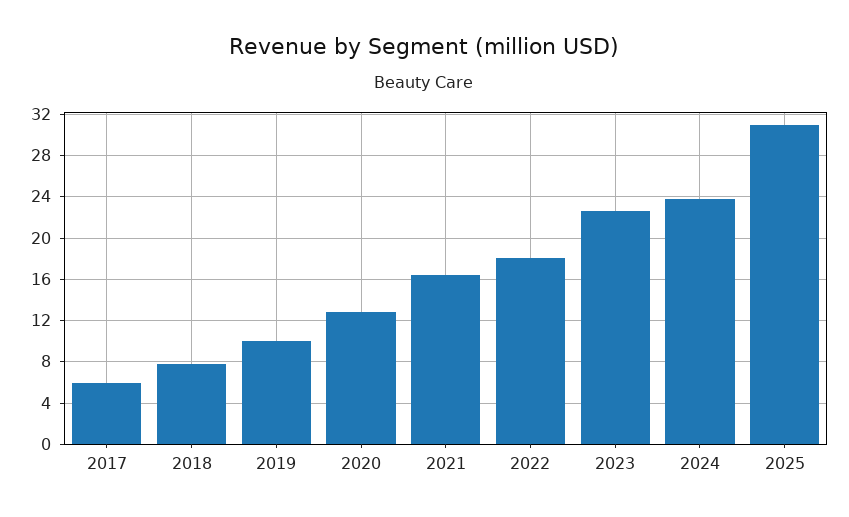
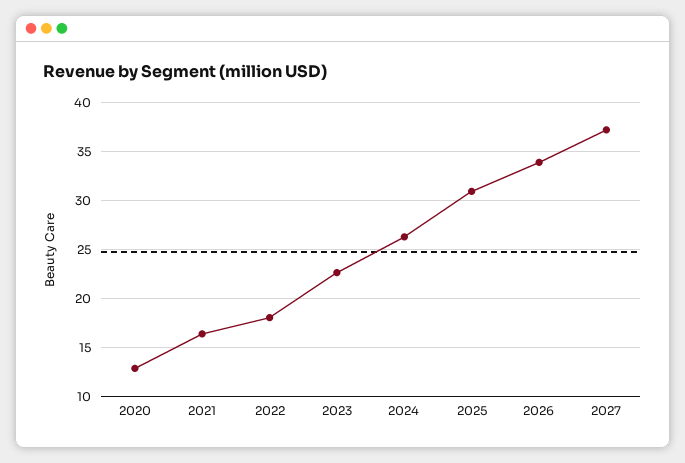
2017: 6 -> none
2018: 8 -> none
2019: 10 -> none
2024: 24 -> 26
2026: none -> 34
2027: none -> 37

